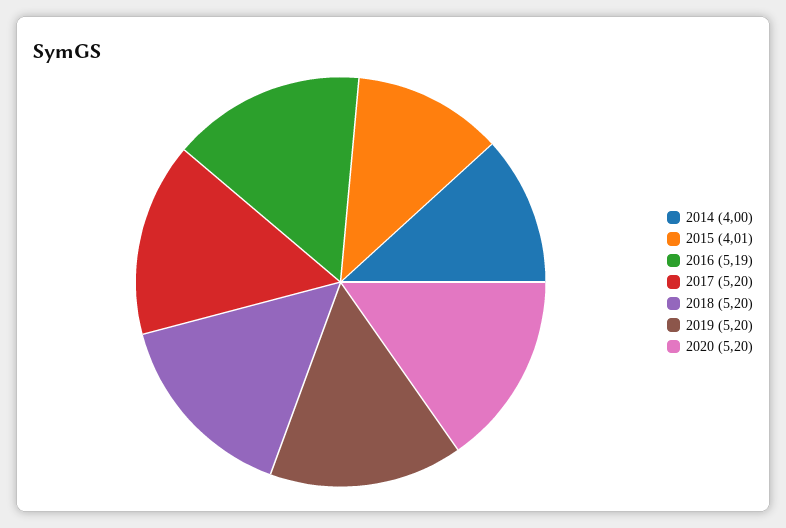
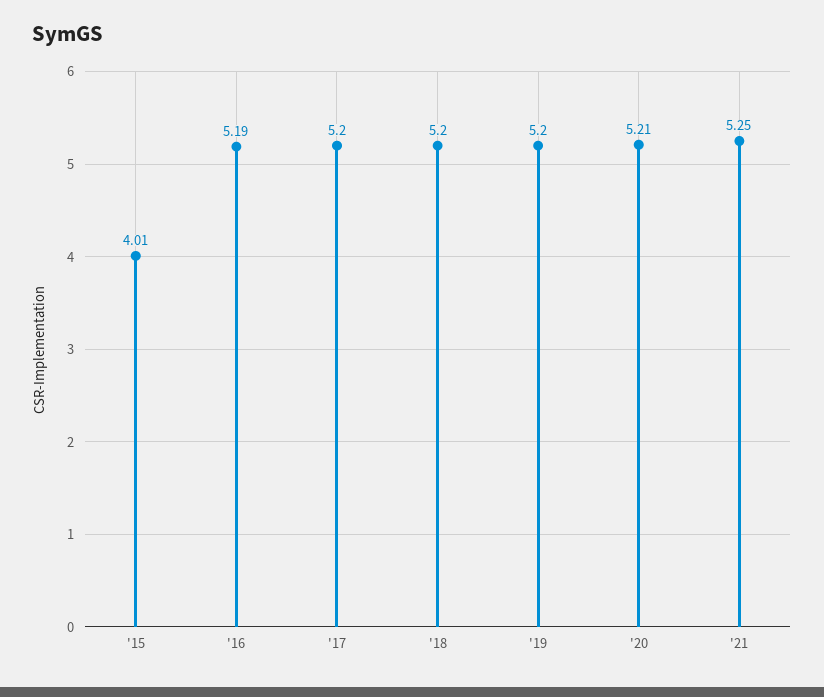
2014: 4 -> none
2020: 5.2 -> 5.21
'21: none -> 5.25

